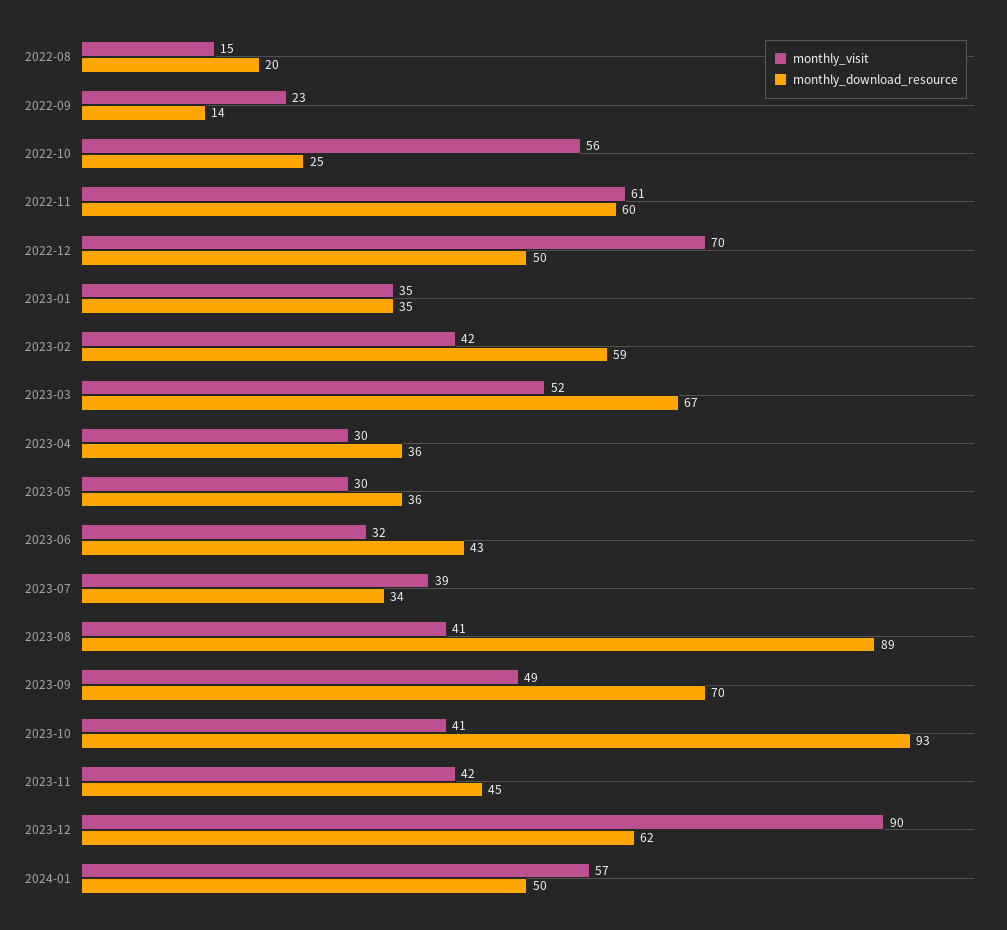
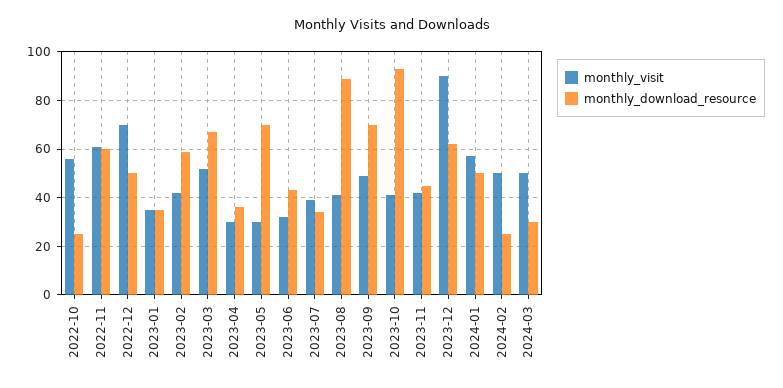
monthly_visit, 2022-08: 15 -> none
monthly_download_resource, 2022-08: 20 -> none
monthly_visit, 2022-09: 23 -> none
monthly_download_resource, 2022-09: 14 -> none
monthly_download_resource, 2023-05: 36 -> 70
monthly_visit, 2024-02: none -> 50
monthly_download_resource, 2024-02: none -> 25
monthly_visit, 2024-03: none -> 50
monthly_download_resource, 2024-03: none -> 30

